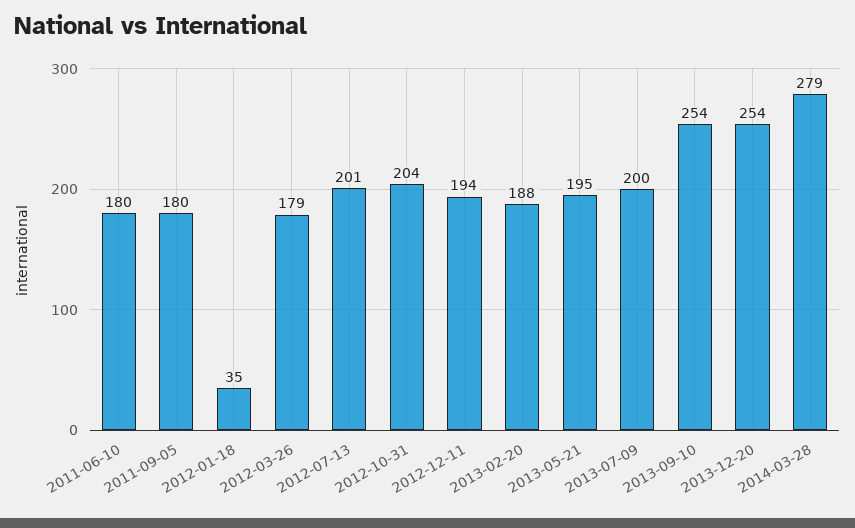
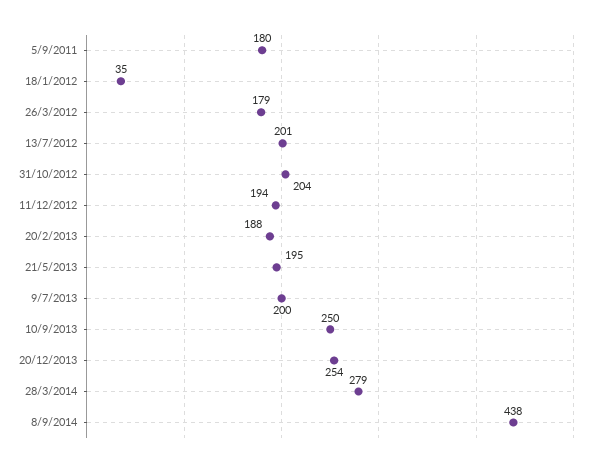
2011-06-10: 180 -> none
2013-09-10: 254 -> 250
8/9/2014: none -> 438

